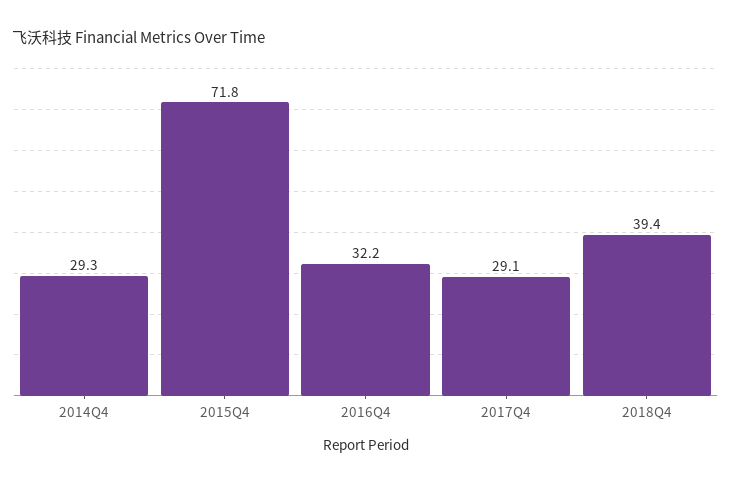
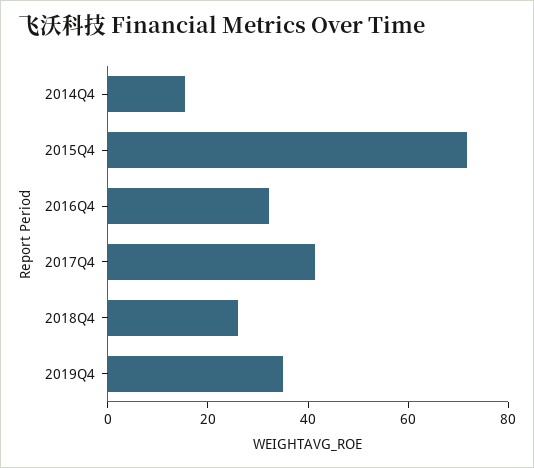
2014Q4: 29.3 -> 15
2017Q4: 29.1 -> 40
2018Q4: 39.4 -> 25
2019Q4: none -> 35

